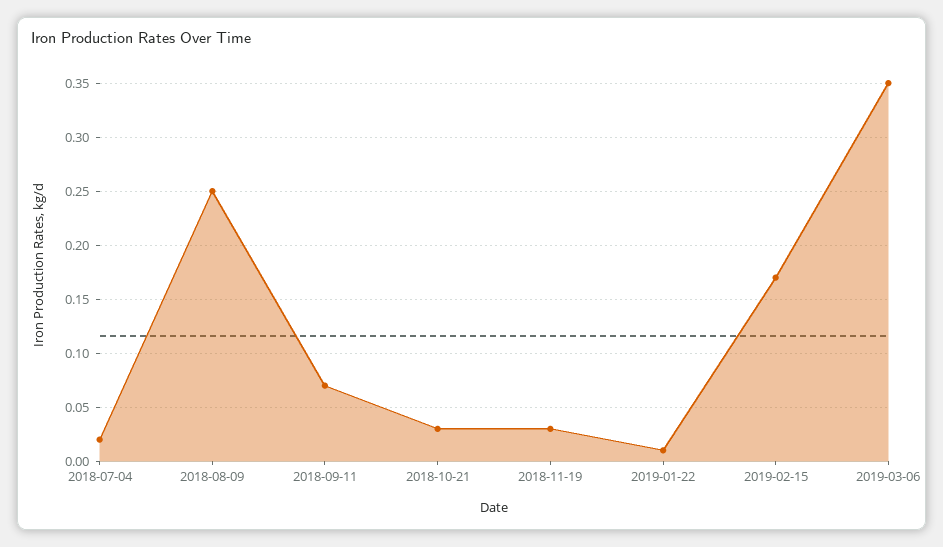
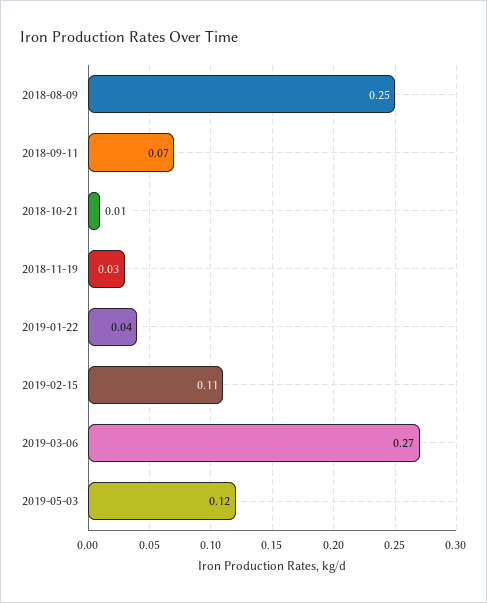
2018-07-04: 0.02 -> none
2018-10-21: 0.03 -> 0.01
2019-01-22: 0.01 -> 0.04
2019-02-15: 0.17 -> 0.11
2019-03-06: 0.35 -> 0.27
2019-05-03: none -> 0.12

